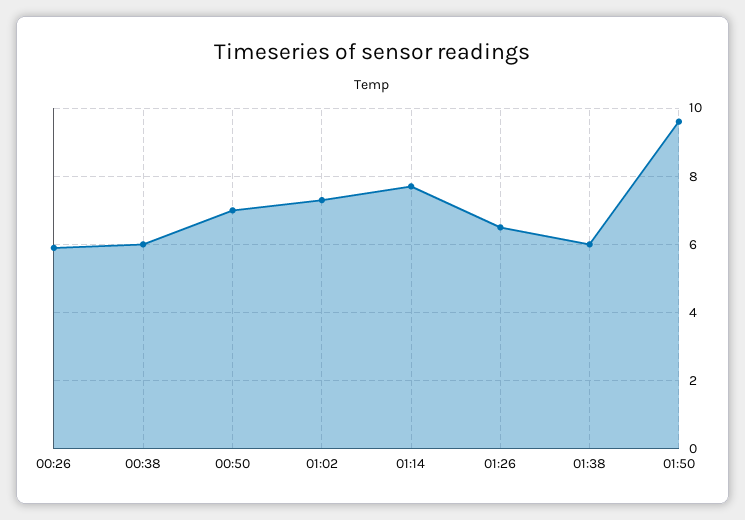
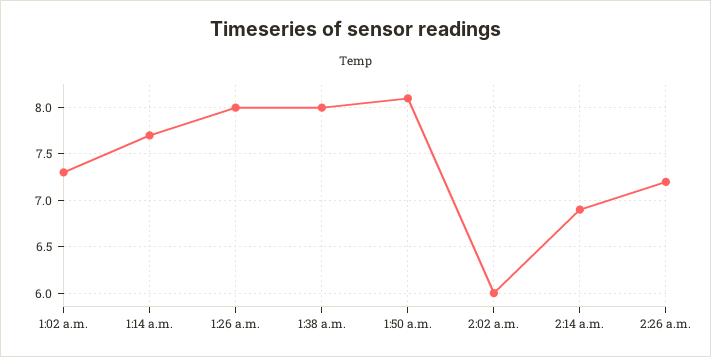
00:26: 6 -> none
00:38: 6 -> none
00:50: 7 -> none
01:26: 6.5 -> 8
01:38: 6 -> 8
01:50: 9.5 -> 8.1
2:02 a.m.: none -> 6
2:14 a.m.: none -> 6.9
2:26 a.m.: none -> 7.2

